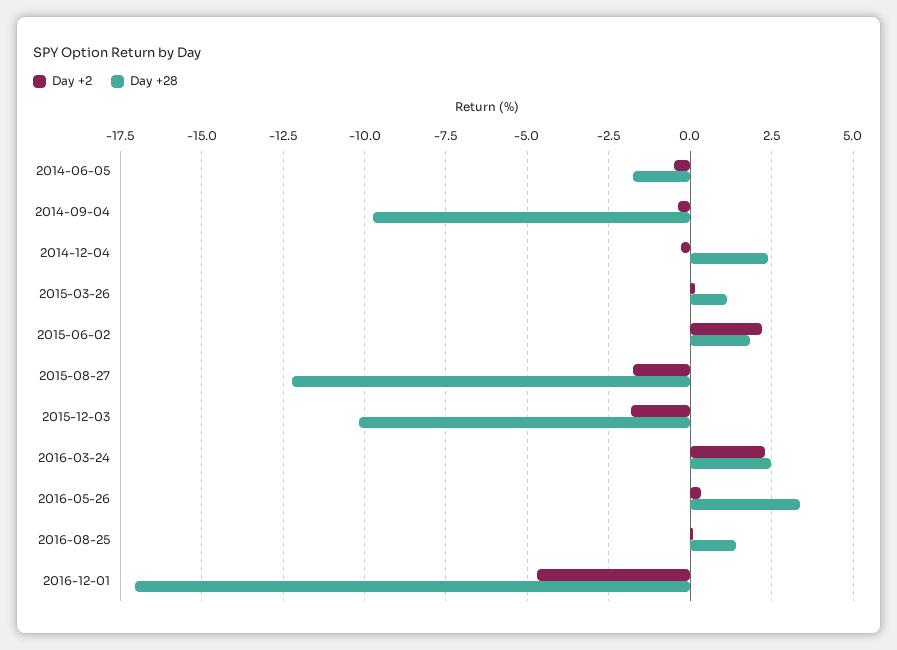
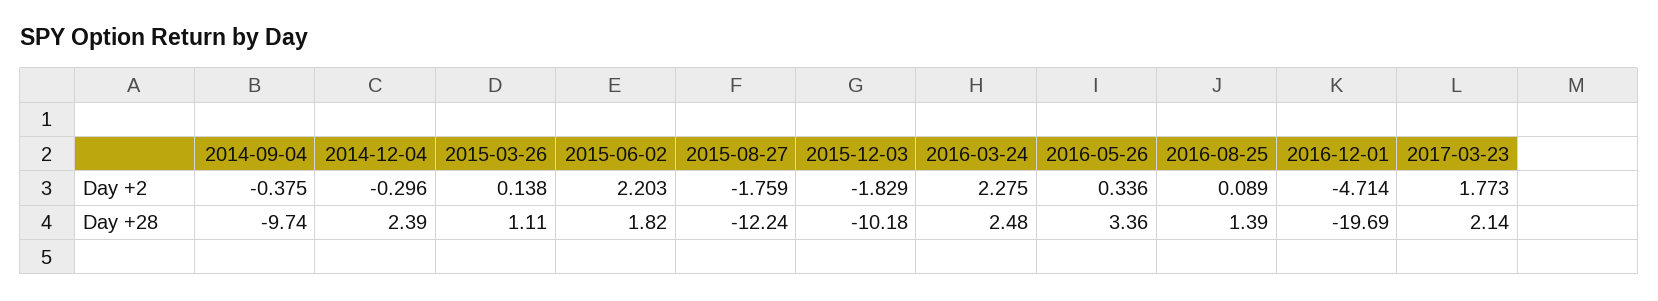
Day +2, 2014-06-05: -0.5 -> none
Day +28, 2014-06-05: -1.75 -> none
Day +28, 2016-12-01: -17 -> -19.69
Day +2, 2017-03-23: none -> 1.773
Day +28, 2017-03-23: none -> 2.14

